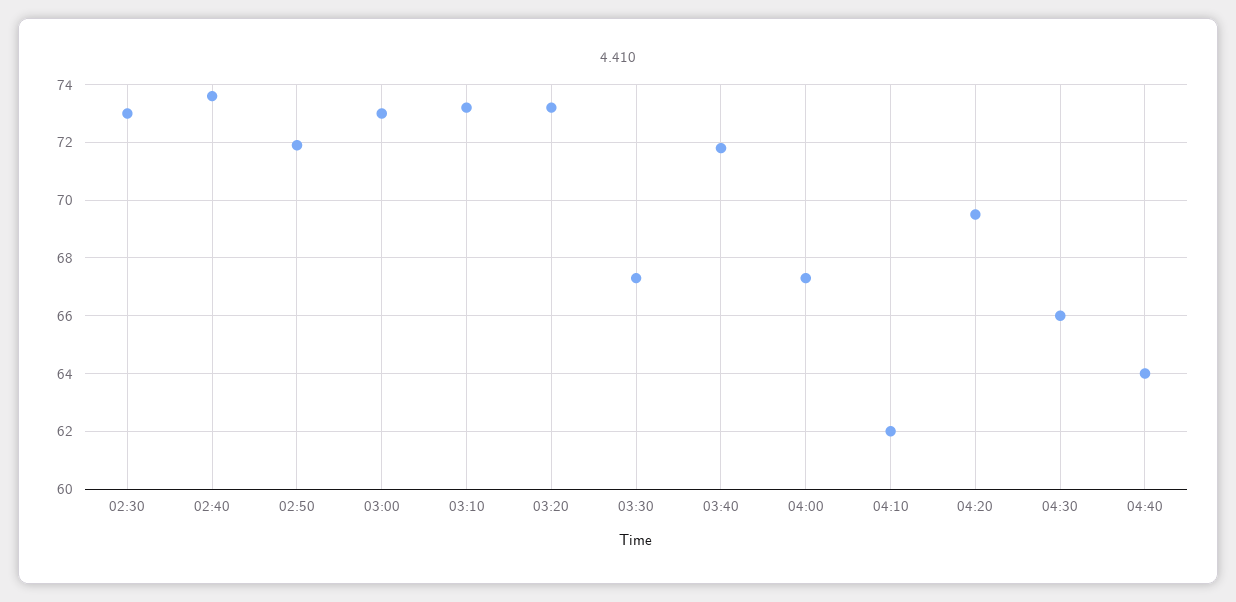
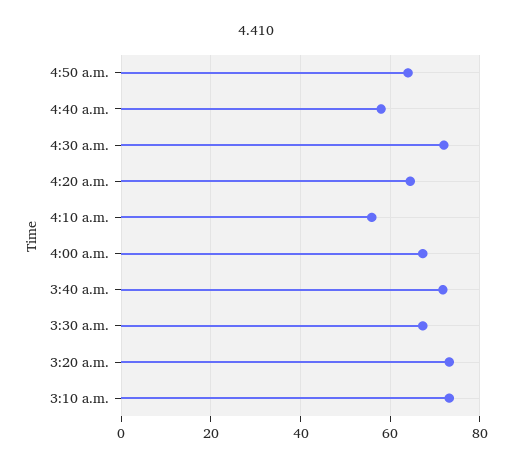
02:30: 73 -> none
02:40: 73.5 -> none
02:50: 72 -> none
03:00: 73 -> none
04:10: 62 -> 56
04:20: 69.5 -> 64
04:30: 66 -> 72
04:40: 64 -> 58
4:50 a.m.: none -> 64

